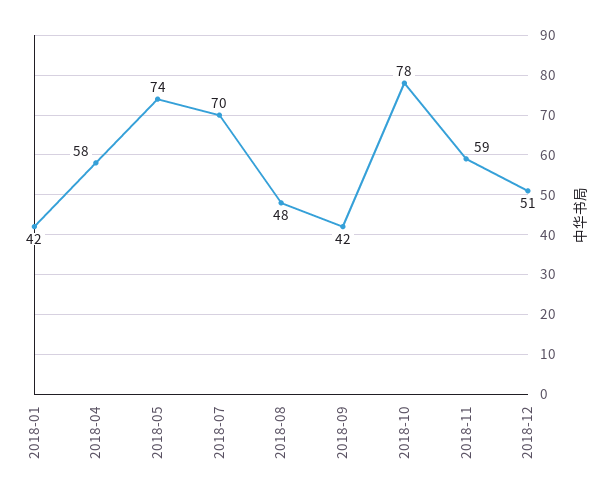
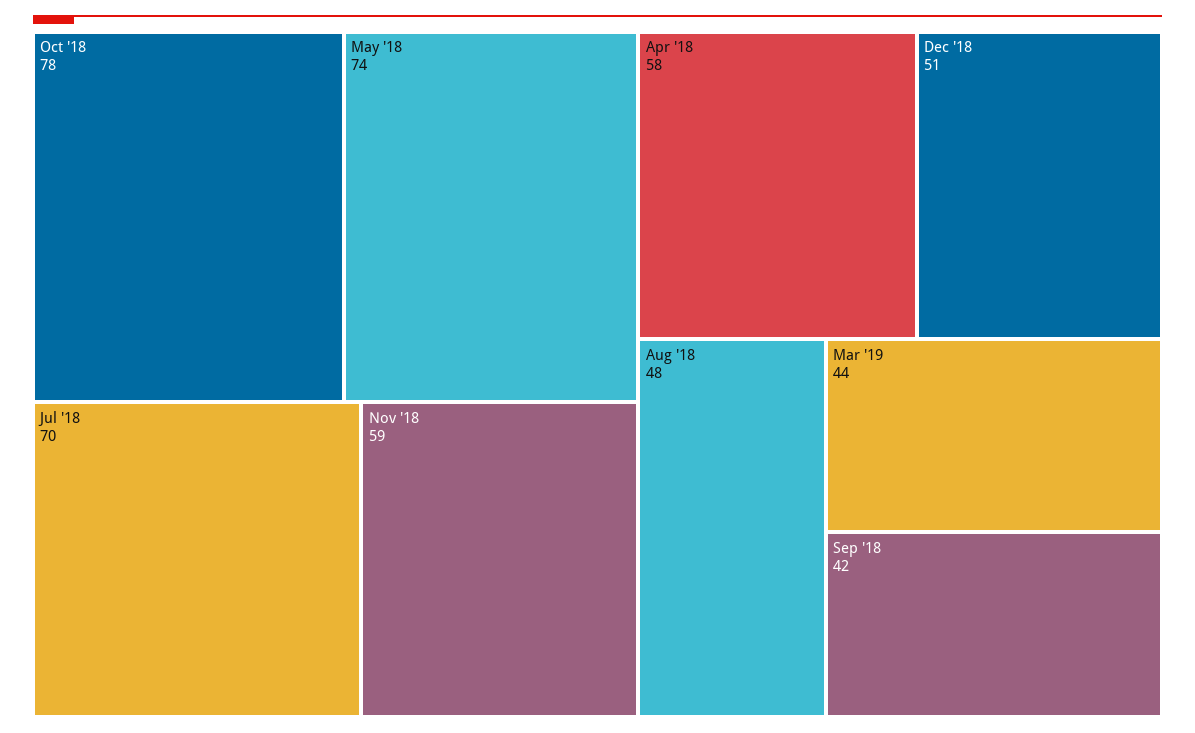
2018-01: 42 -> none
Mar '19: none -> 44

